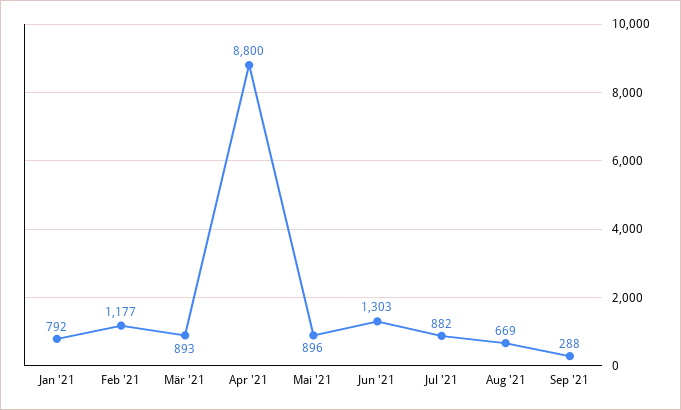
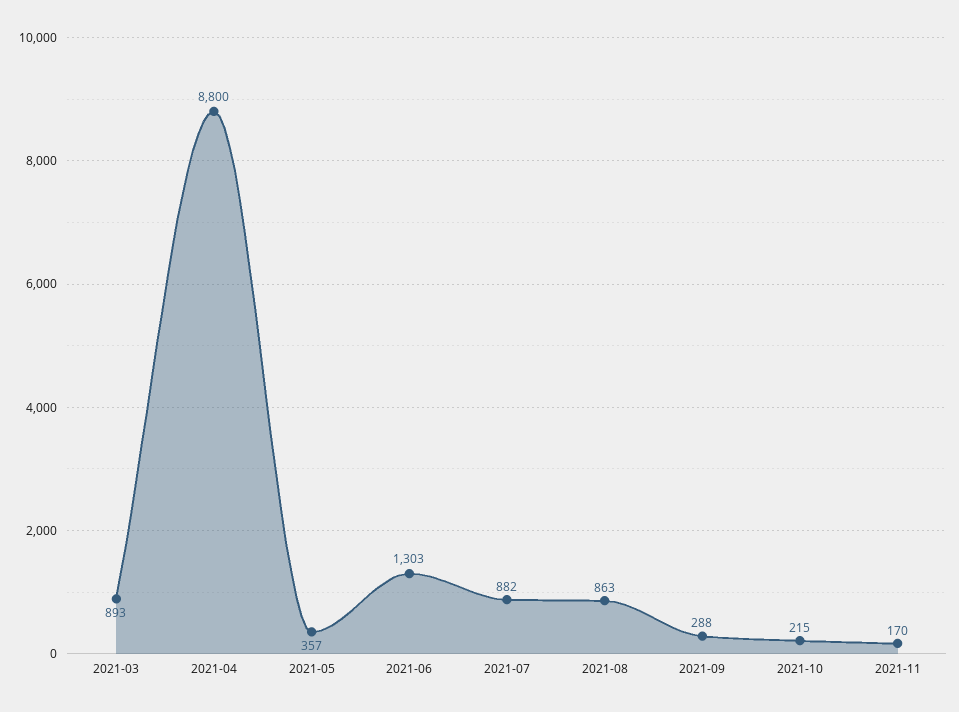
Jan '21: 792 -> none
Feb '21: 1177 -> none
Mai '21: 896 -> 357
Aug '21: 669 -> 863
2021-10: none -> 215
2021-11: none -> 170

